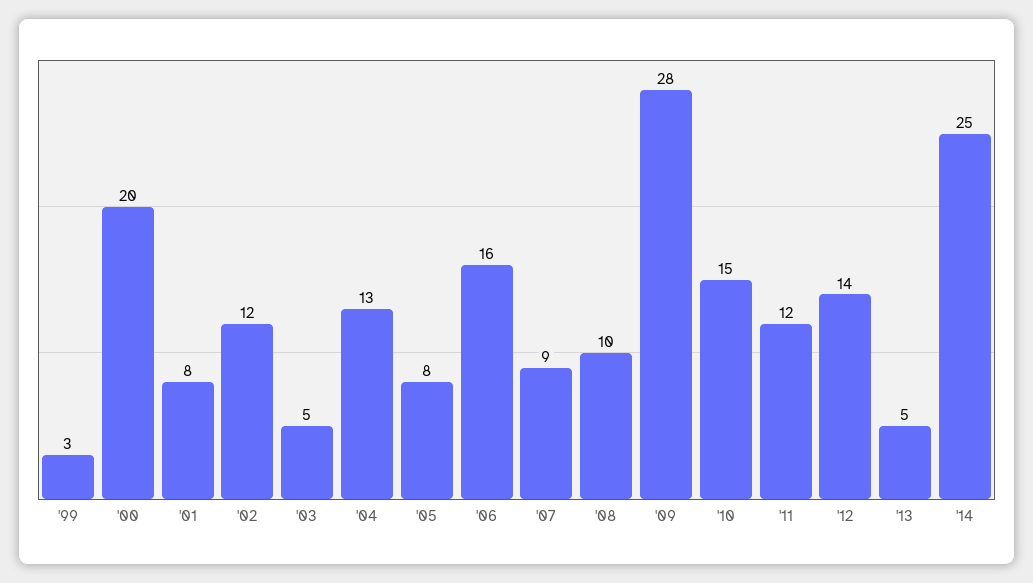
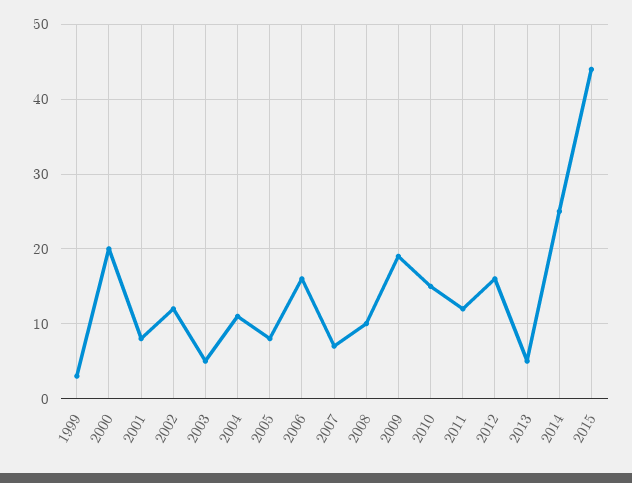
'04: 13 -> 11
'07: 9 -> 7
'09: 28 -> 19
'12: 14 -> 16
2015: none -> 44

